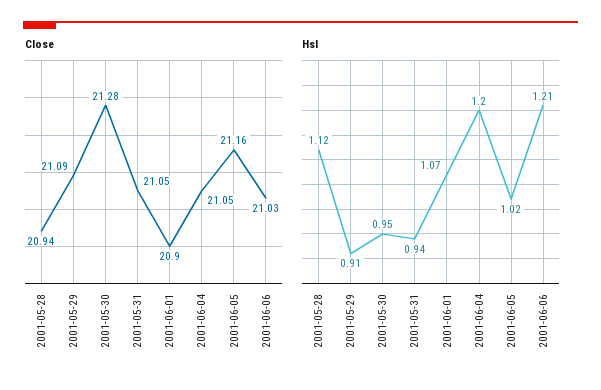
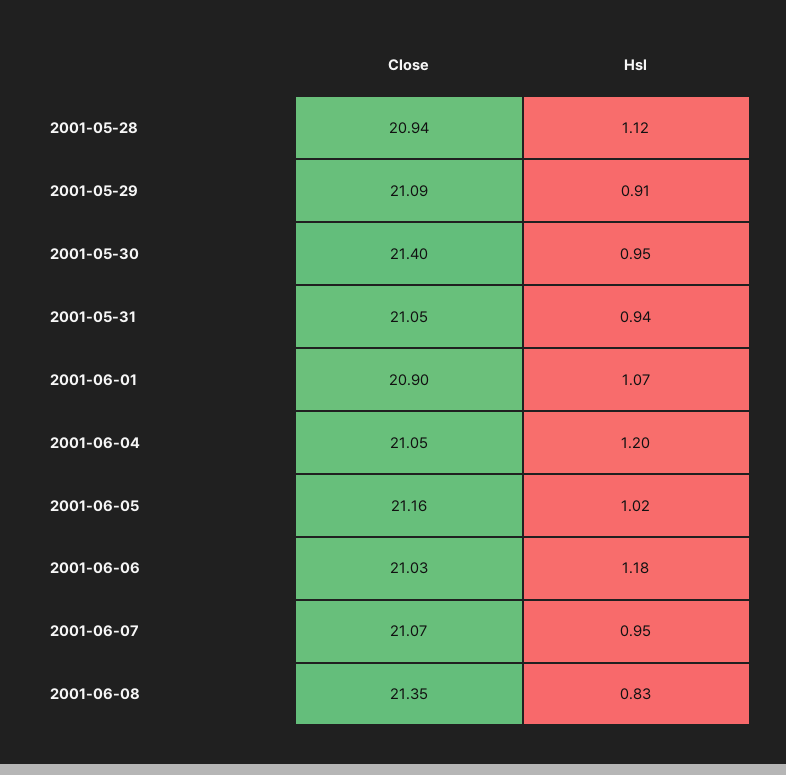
Close, 2001-05-30: 21.28 -> 21.4
Hsl, 2001-06-06: 1.21 -> 1.18
Close, 2001-06-07: none -> 21.07
Hsl, 2001-06-07: none -> 0.95
Close, 2001-06-08: none -> 21.35
Hsl, 2001-06-08: none -> 0.83

